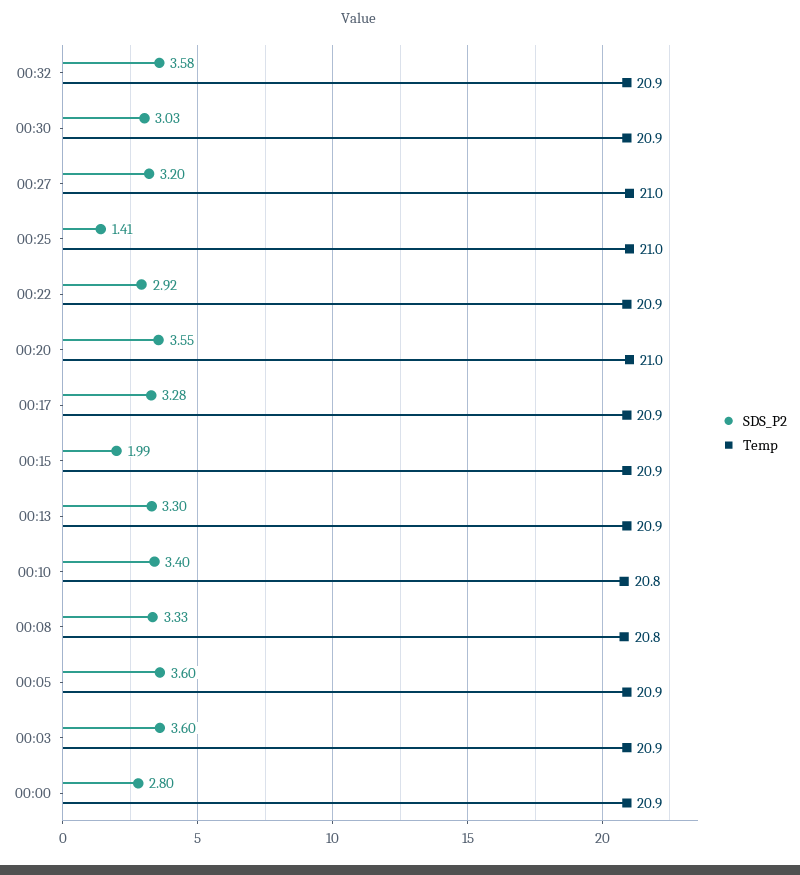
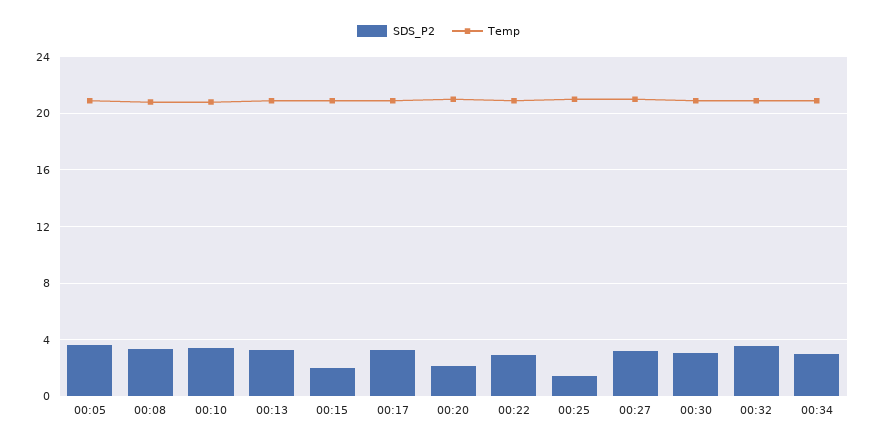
SDS_P2, 00:20: 3.55 -> 2
SDS_P2, 00:03: 3.6 -> none
Temp, 00:03: 20.9 -> none
SDS_P2, 00:00: 2.8 -> none
Temp, 00:00: 20.9 -> none
SDS_P2, 00:34: none -> 3
Temp, 00:34: none -> 21

